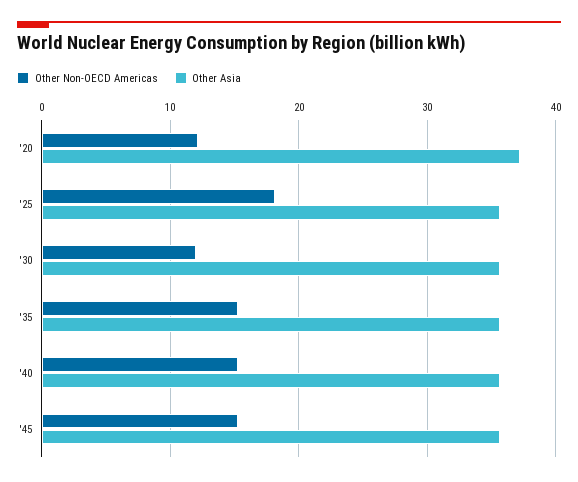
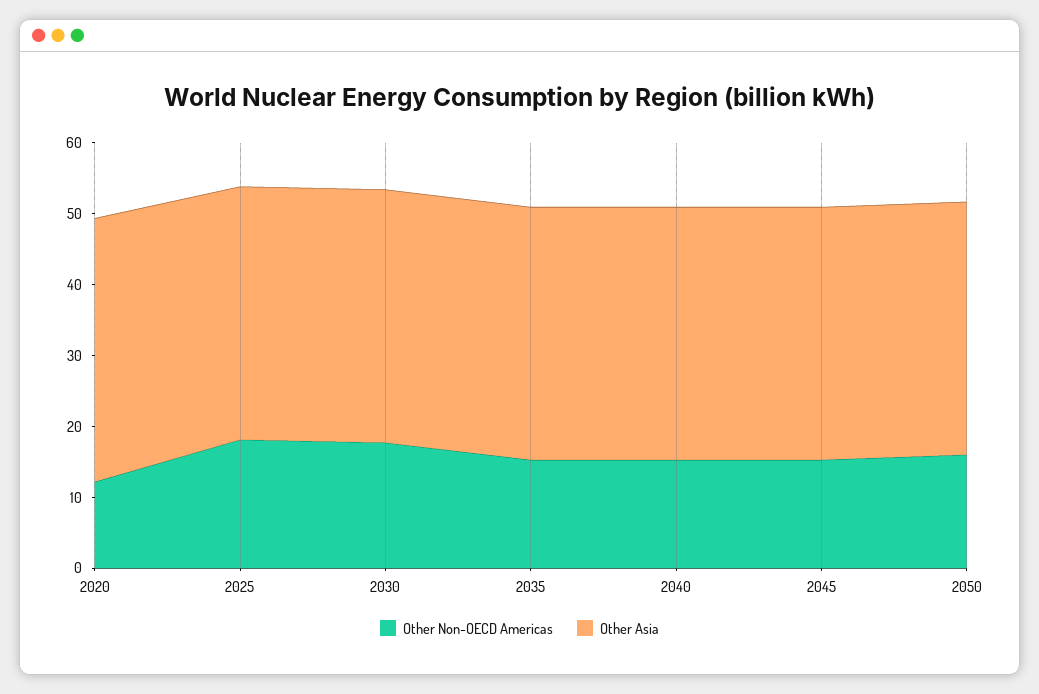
Other Non-OECD Americas, '30: 12 -> 18
Other Non-OECD Americas, 2050: none -> 16
Other Asia, 2050: none -> 36

